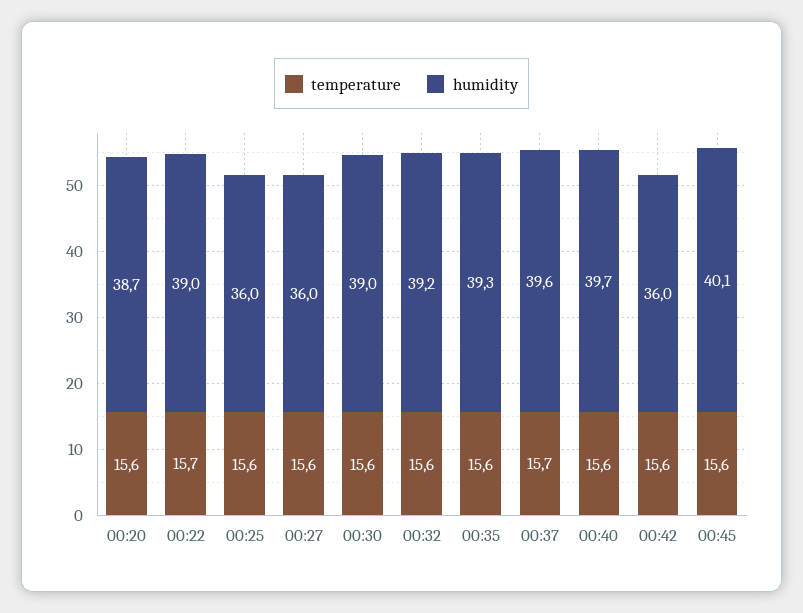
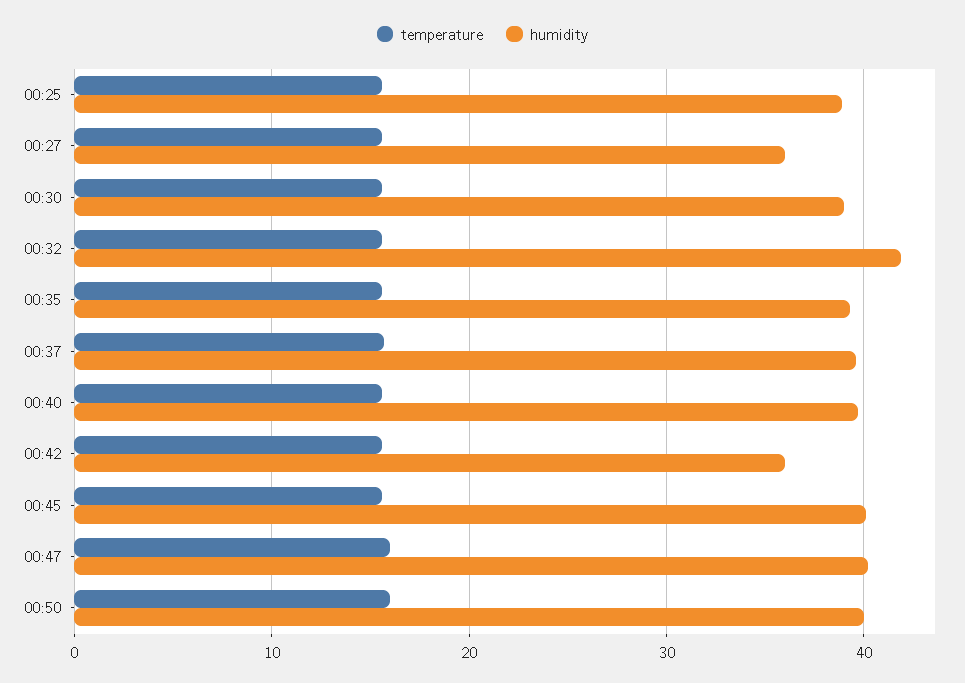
temperature, 00:20: 15.6 -> none
humidity, 00:20: 38.7 -> none
temperature, 00:22: 15.7 -> none
humidity, 00:22: 39 -> none
humidity, 00:25: 36 -> 39
humidity, 00:32: 39.2 -> 42
temperature, 00:47: none -> 16
humidity, 00:47: none -> 40
temperature, 00:50: none -> 16
humidity, 00:50: none -> 40

